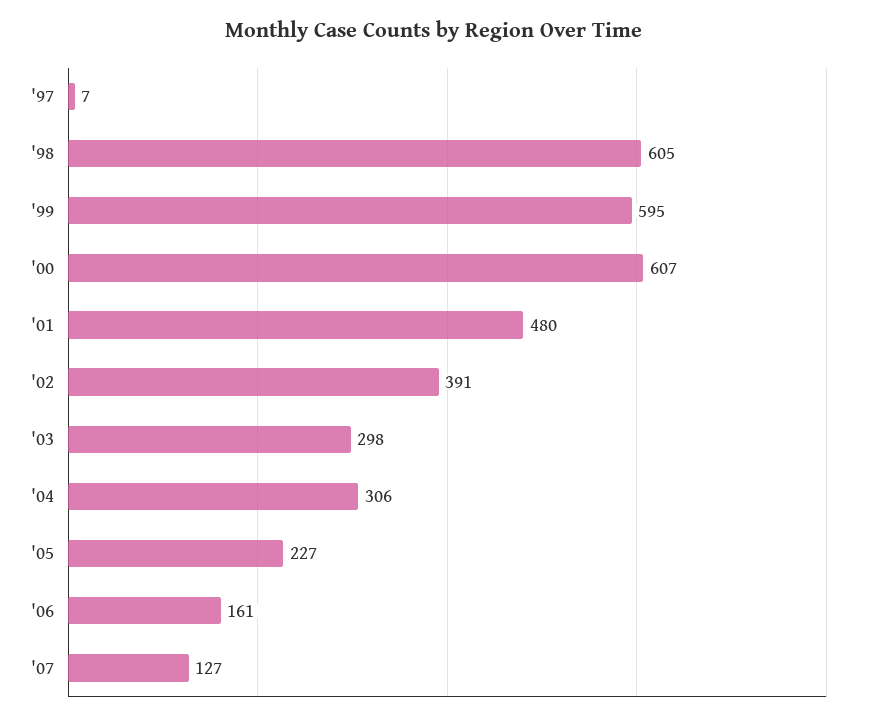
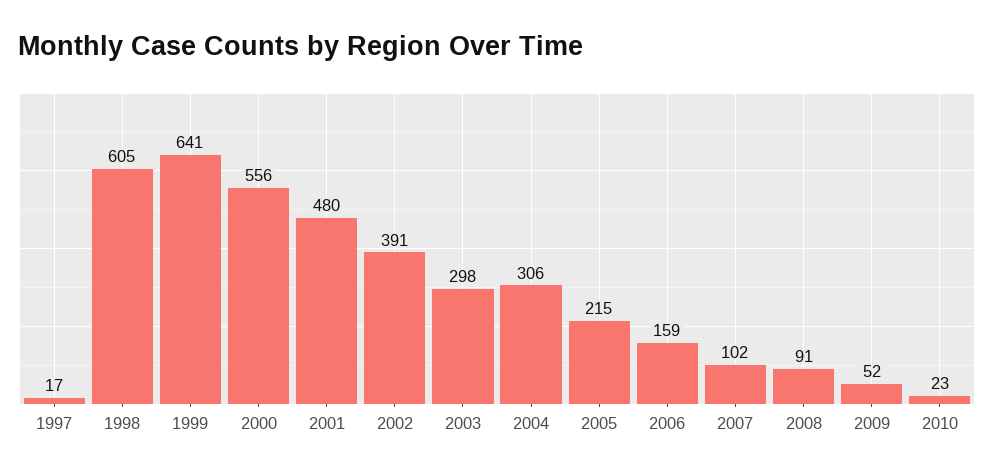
'97: 7 -> 17
'99: 595 -> 641
'00: 607 -> 556
'05: 227 -> 215
'06: 161 -> 159
'07: 127 -> 102
2008: none -> 91
2009: none -> 52
2010: none -> 23

